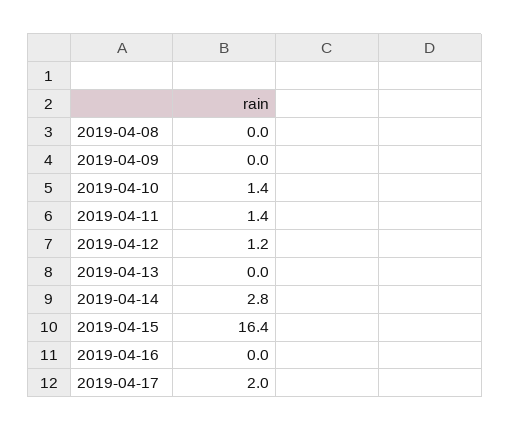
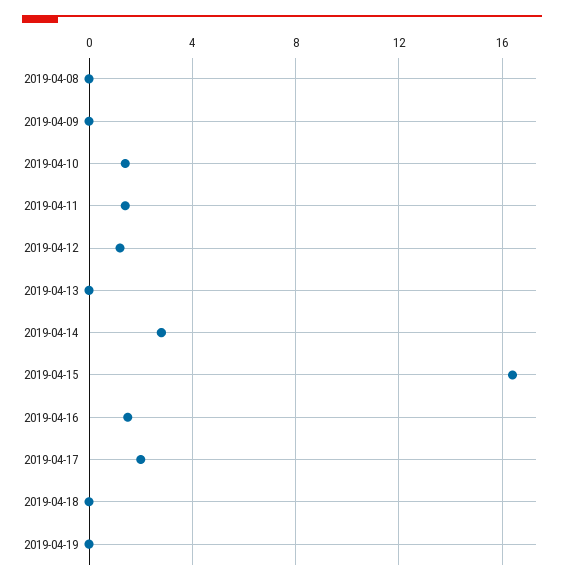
2019-04-16: 0 -> 1.5
2019-04-18: none -> 0
2019-04-19: none -> 0

